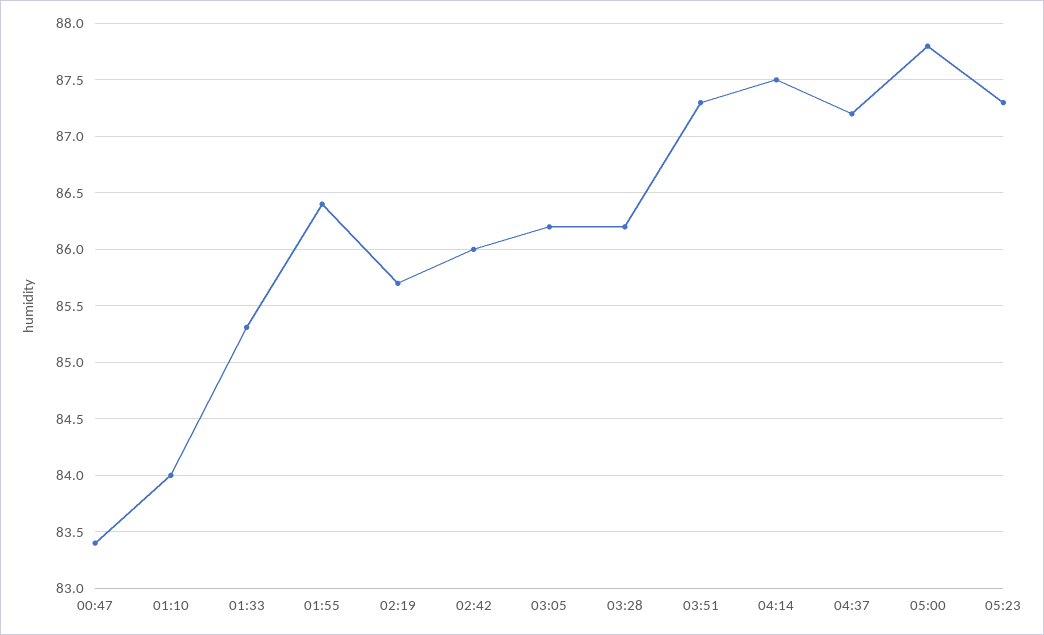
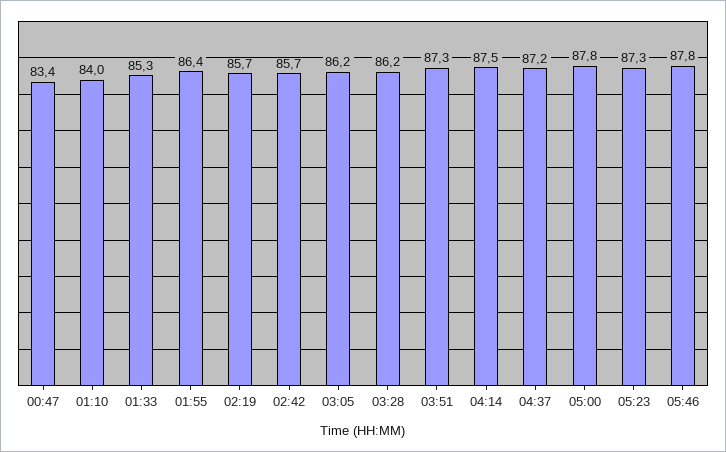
02:42: 86 -> 85.7
05:46: none -> 87.8

